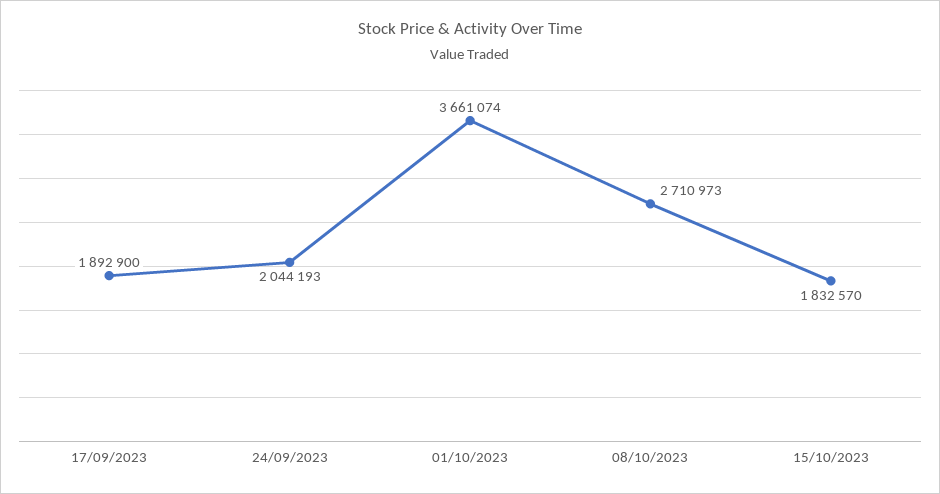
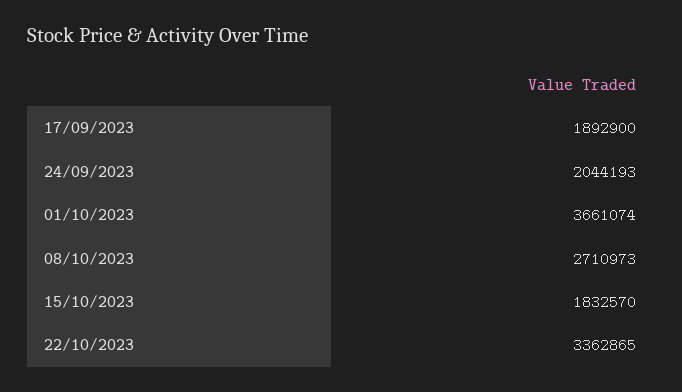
22/10/2023: none -> 3362865

